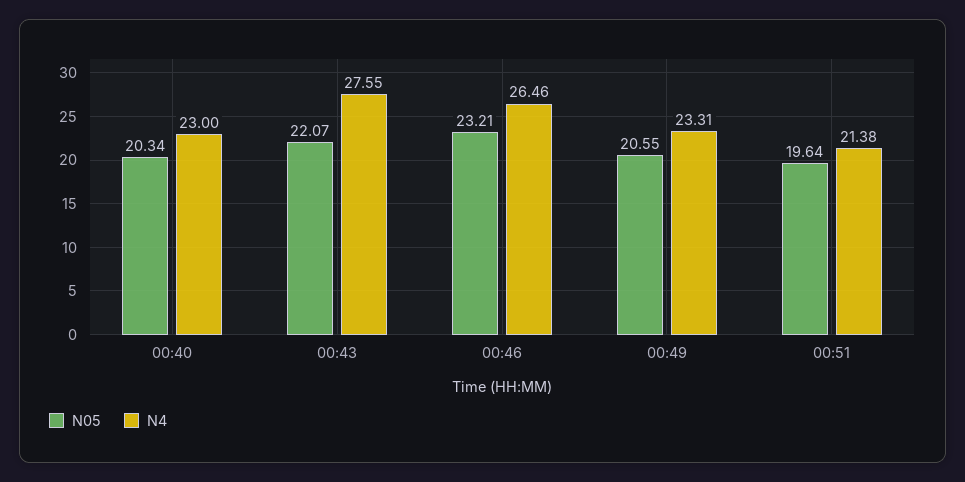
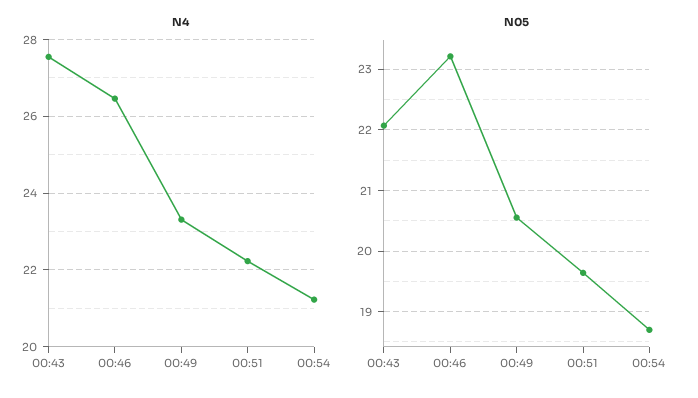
N05, 00:40: 20.34 -> none
N4, 00:40: 23 -> none
N4, 00:51: 21.38 -> 22.2
N4, 00:54: none -> 21.2
N05, 00:54: none -> 18.7

